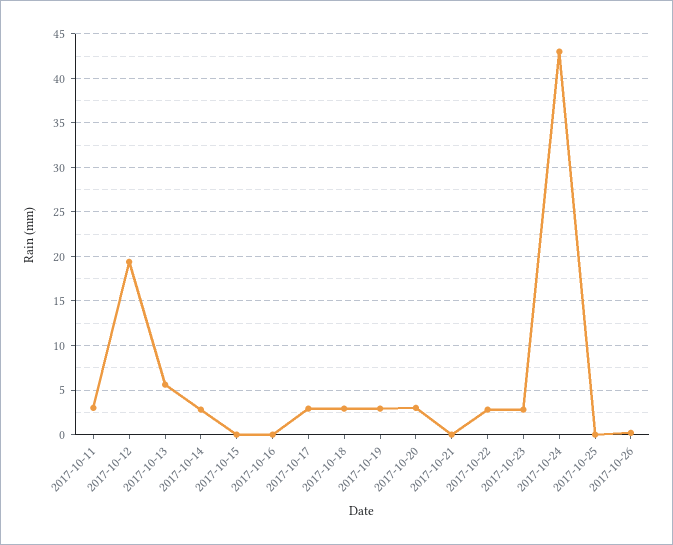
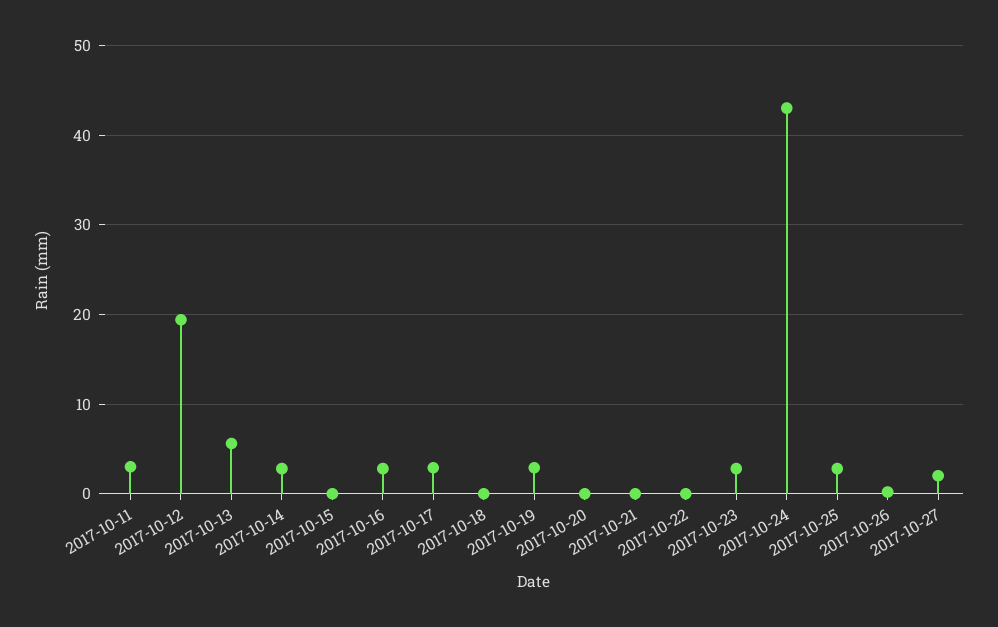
2017-10-16: 0 -> 3
2017-10-18: 3 -> 0
2017-10-20: 3 -> 0
2017-10-22: 3 -> 0
2017-10-25: 0 -> 3
2017-10-27: none -> 2

